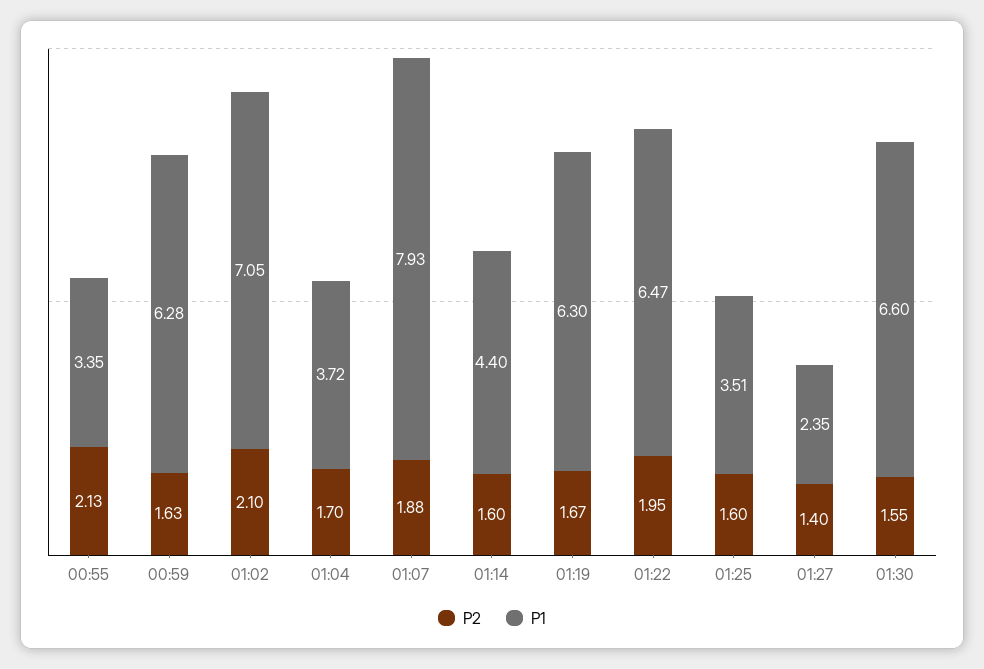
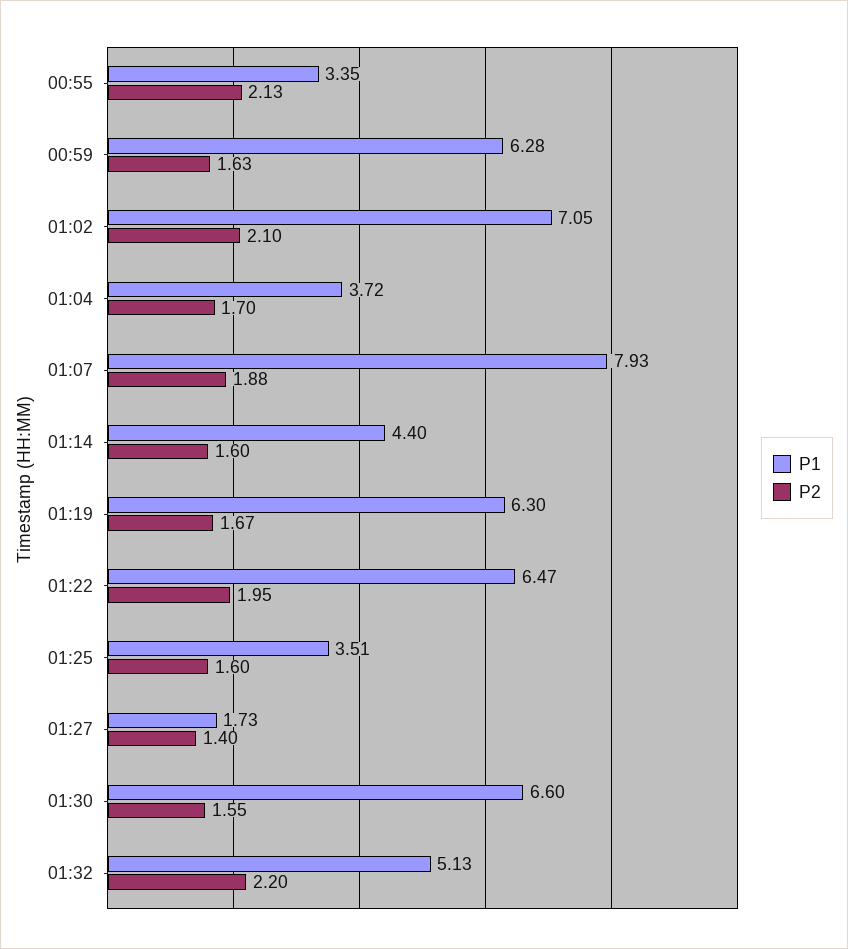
P1, 01:27: 2.35 -> 1.73
P1, 01:32: none -> 5.13
P2, 01:32: none -> 2.2

